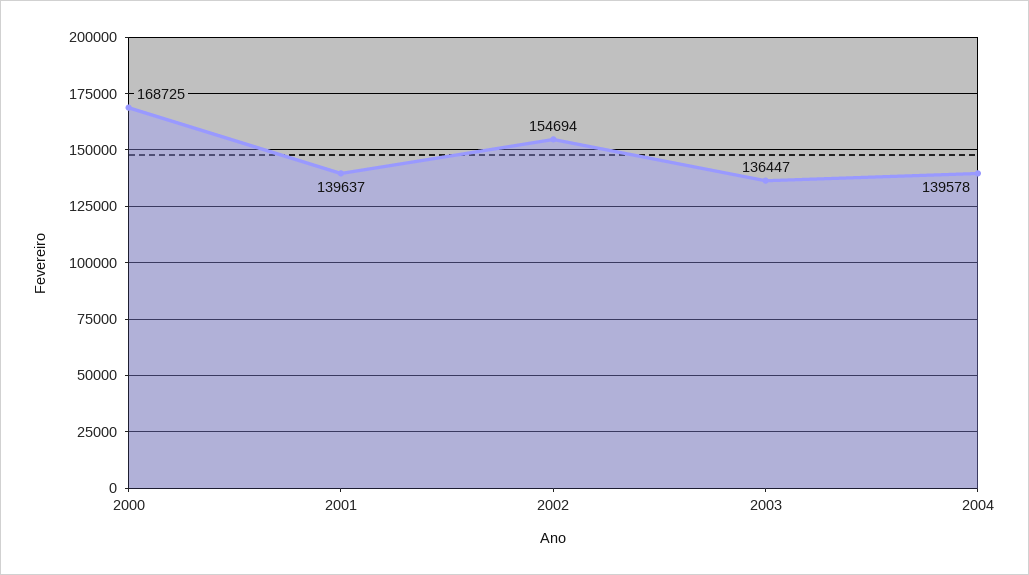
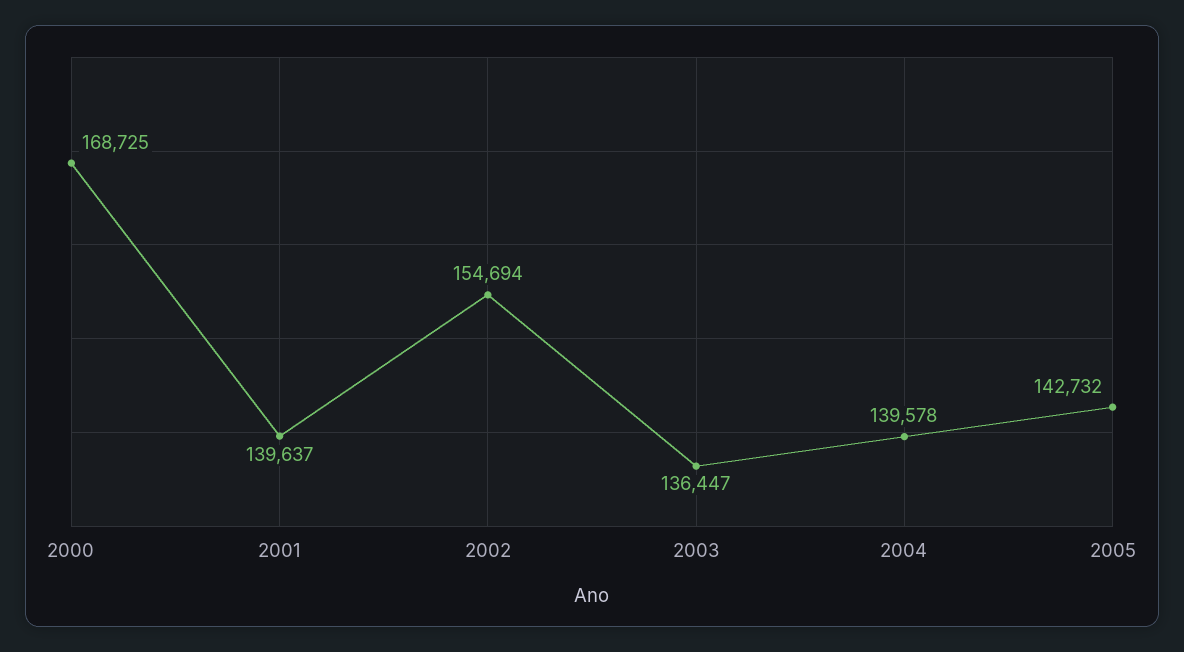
2005: none -> 142732

